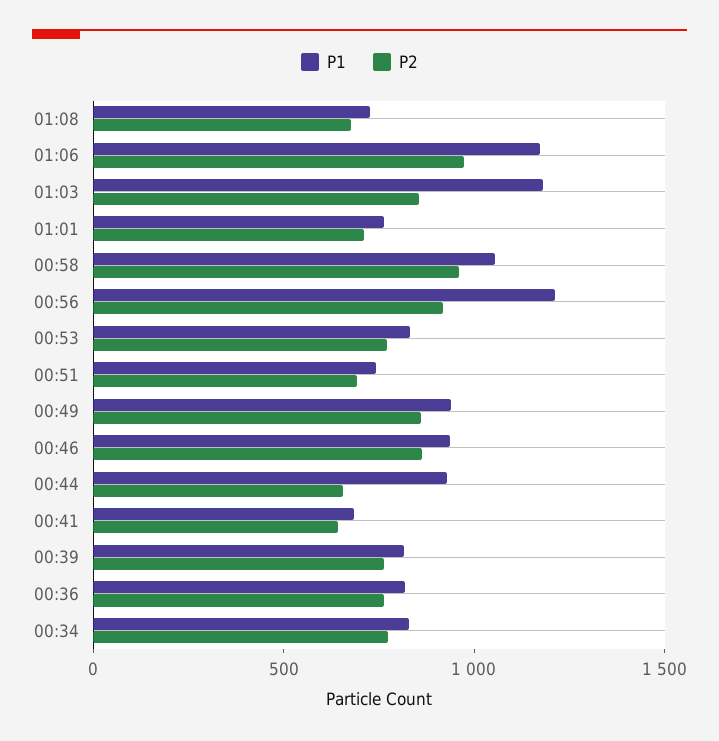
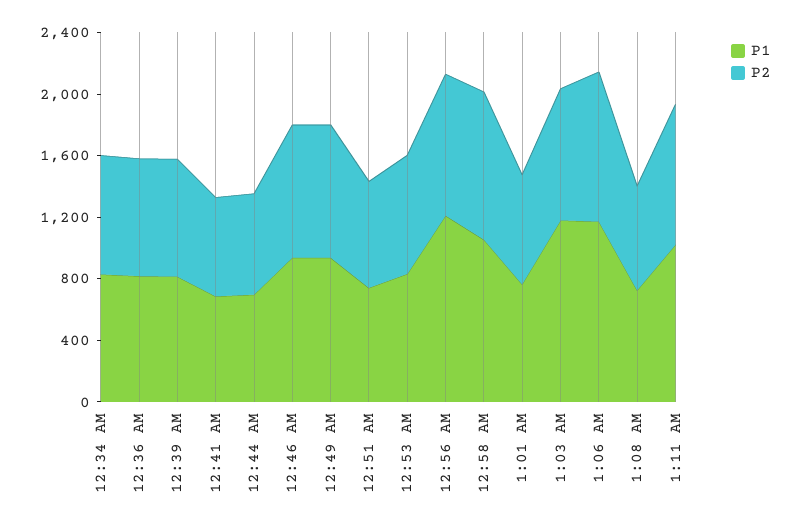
P1, 00:44: 900 -> 700
P1, 1:11 AM: none -> 1000
P2, 1:11 AM: none -> 900

